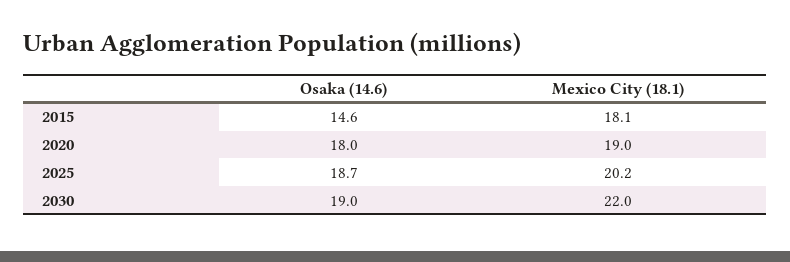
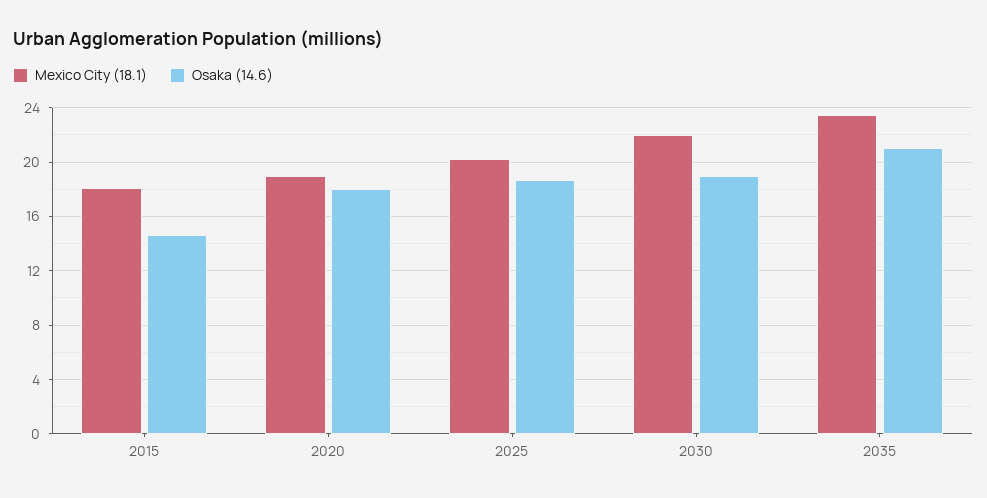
Mexico City (18.1), 2035: none -> 23.5
Osaka (14.6), 2035: none -> 21

